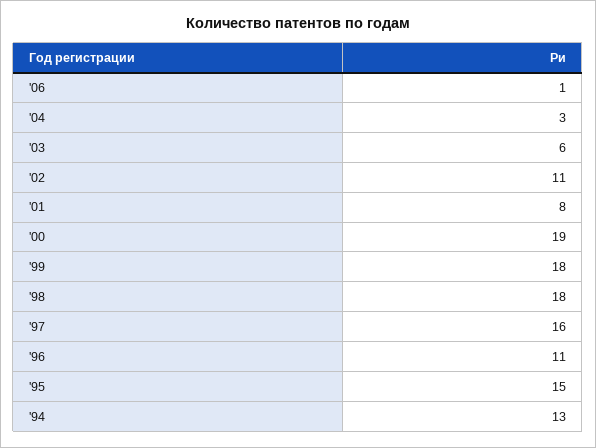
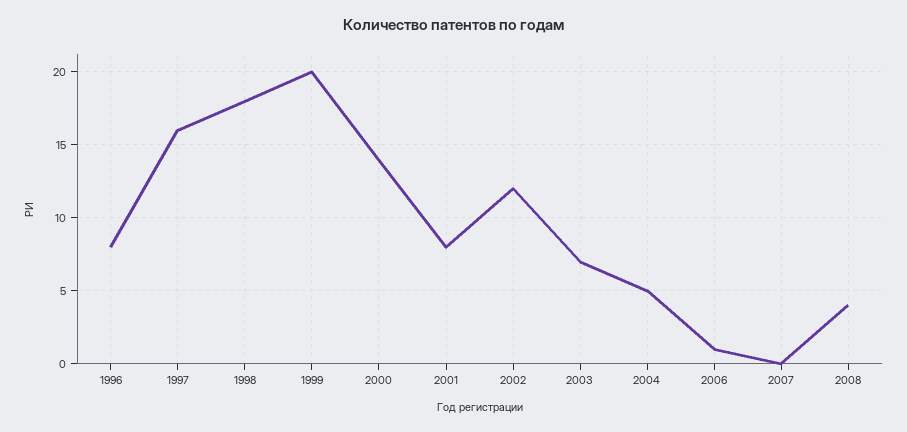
'04: 3 -> 5
'03: 6 -> 7
'02: 11 -> 12
'00: 19 -> 14
'99: 18 -> 20
'96: 11 -> 8
'95: 15 -> none
'94: 13 -> none
2007: none -> 0
2008: none -> 4

